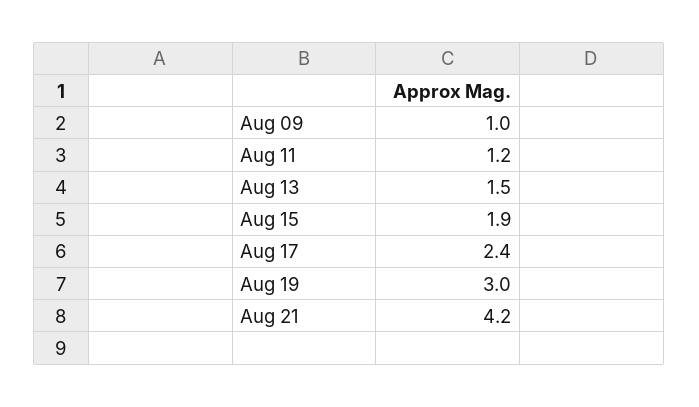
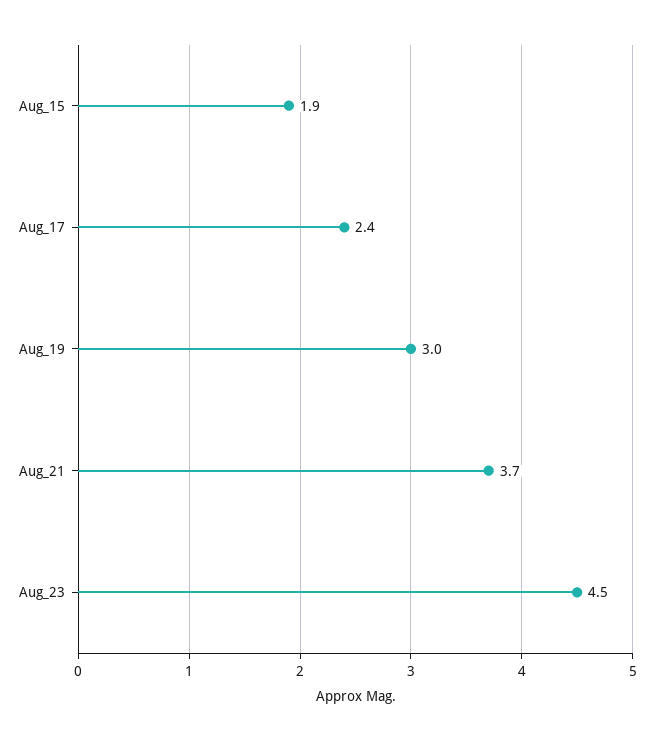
Aug 09: 1 -> none
Aug 11: 1.2 -> none
Aug 13: 1.5 -> none
Aug 21: 4.2 -> 3.7
Aug_23: none -> 4.5

